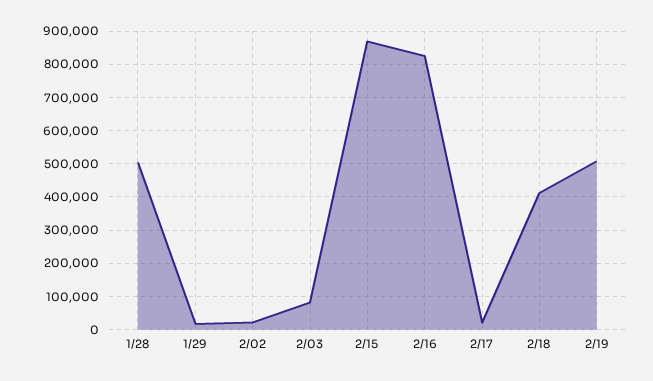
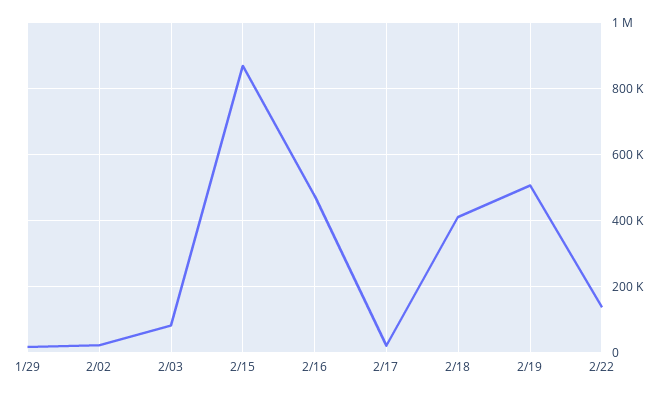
1/28: 500000 -> none
2/16: 820000 -> 480000
2/22: none -> 140000

